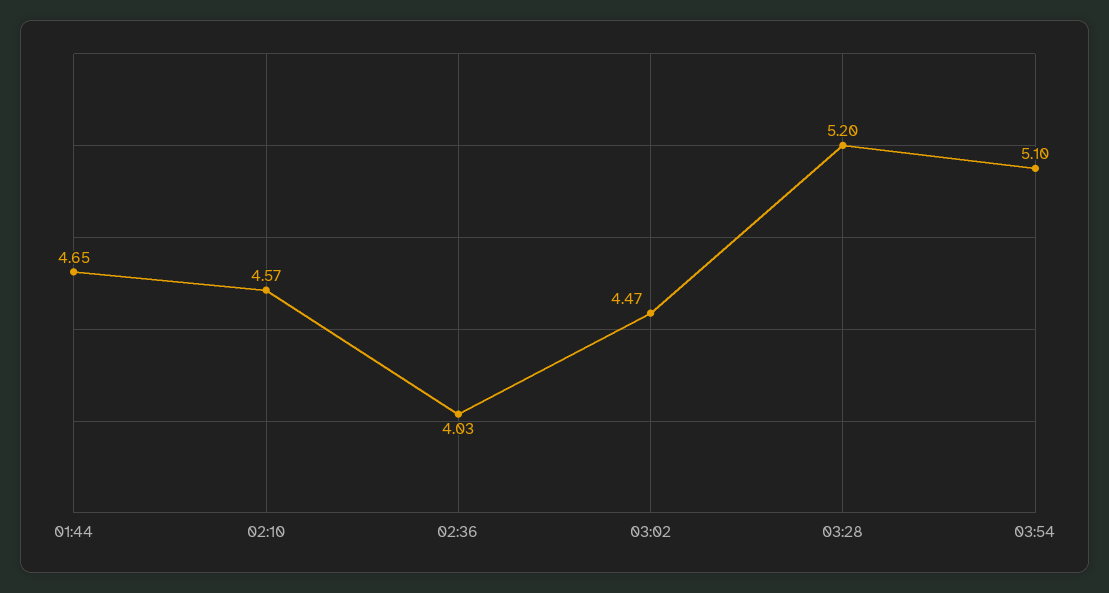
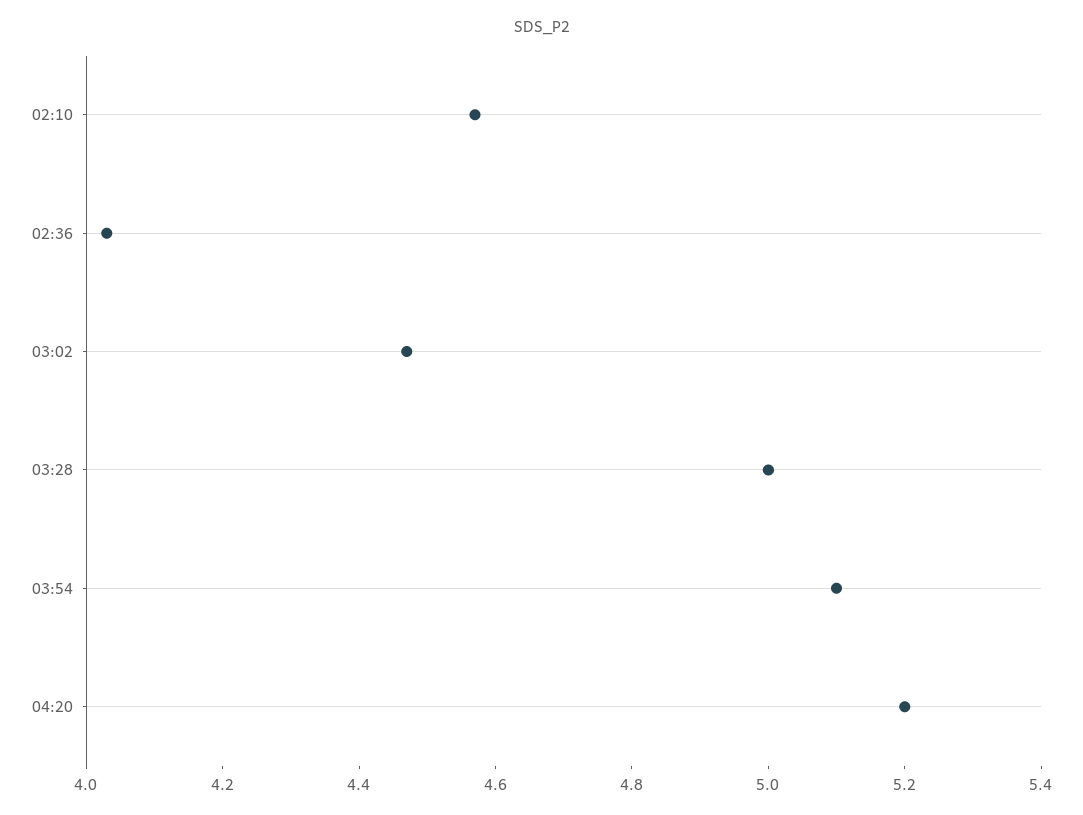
01:44: 4.65 -> none
03:28: 5.2 -> 5
04:20: none -> 5.2

